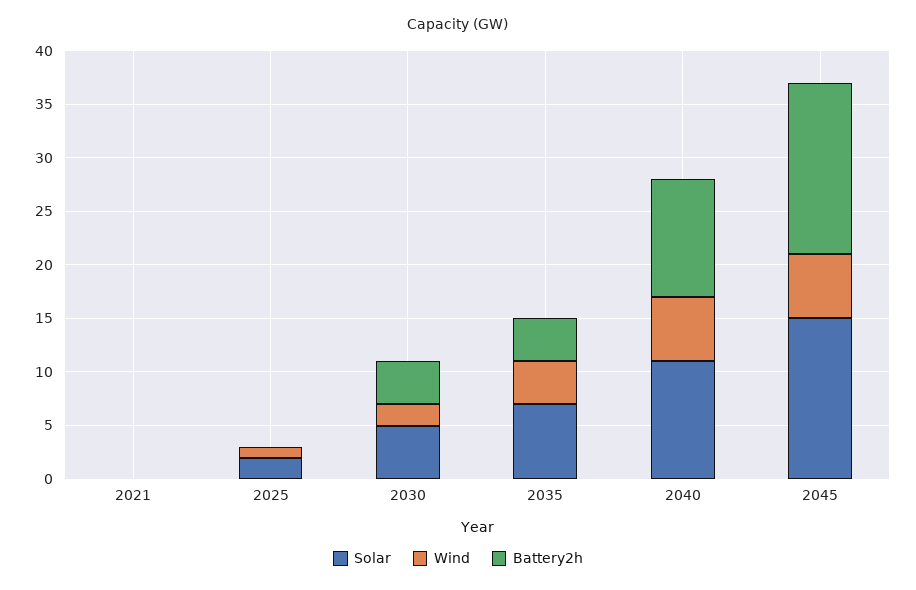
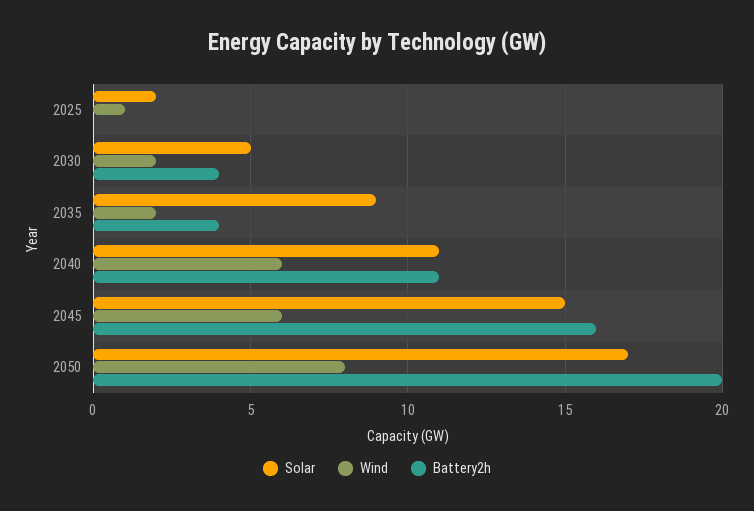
Solar, 2021: 0 -> none
Wind, 2021: 0 -> none
Battery2h, 2021: 0 -> none
Solar, 2035: 7 -> 9
Wind, 2035: 4 -> 2
Solar, 2050: none -> 17
Wind, 2050: none -> 8
Battery2h, 2050: none -> 20

